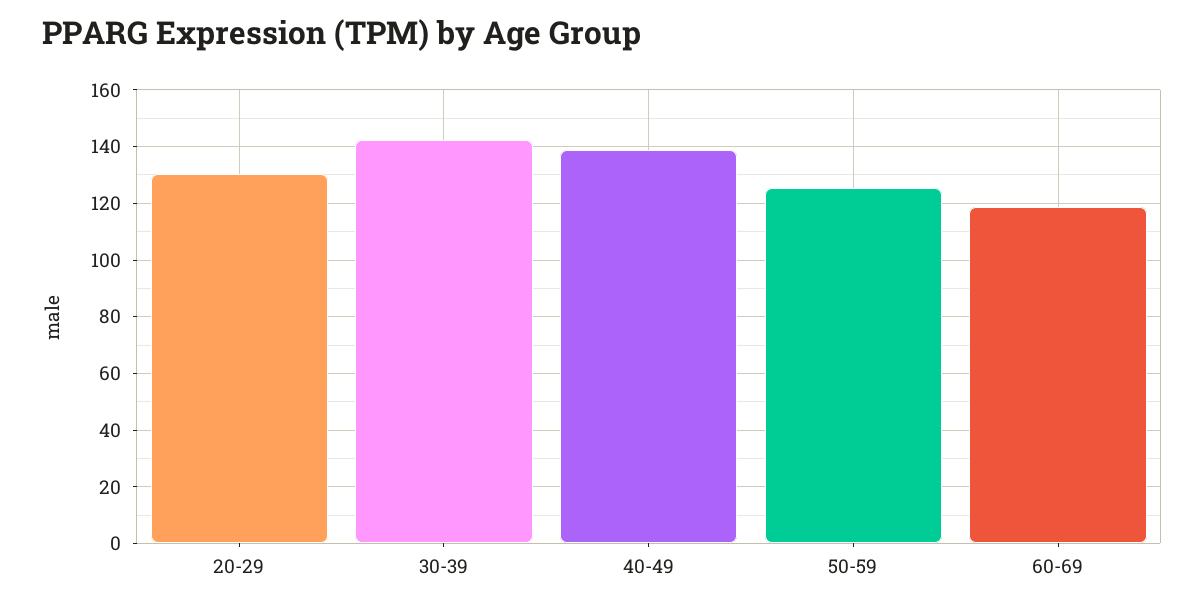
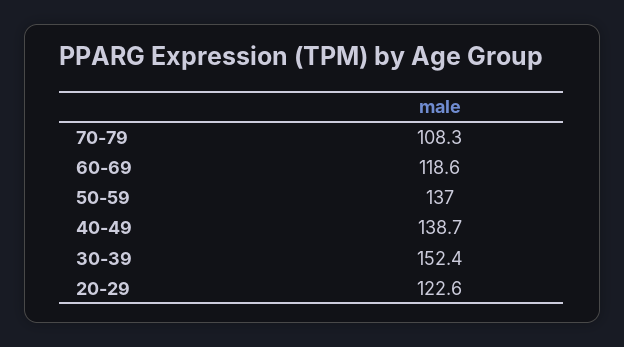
20-29: 130 -> 122.6
30-39: 142.5 -> 152.4
50-59: 125 -> 137
70-79: none -> 108.3

